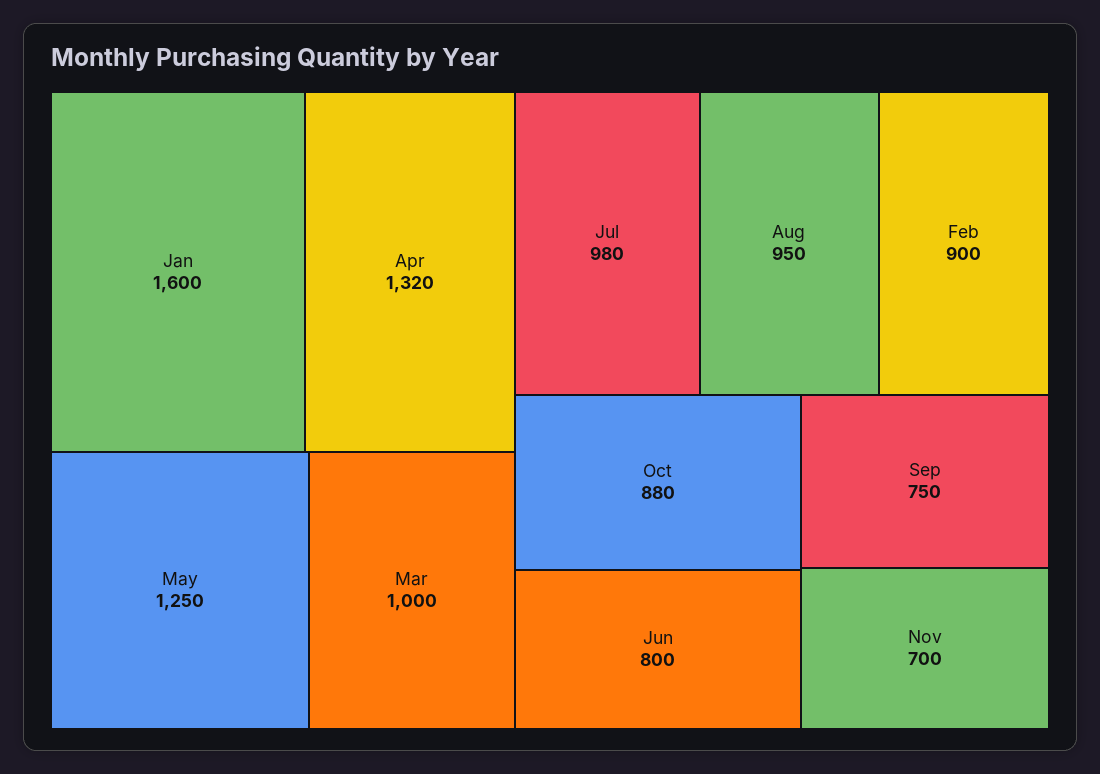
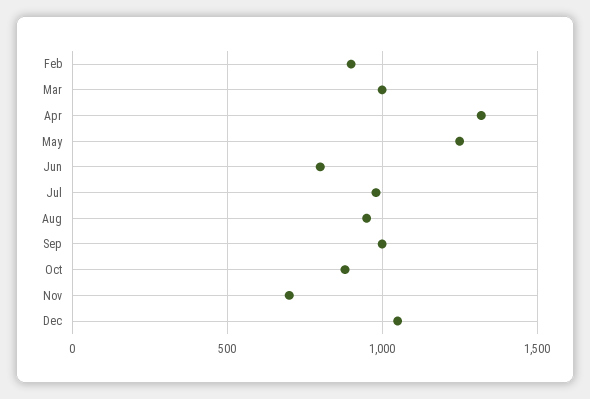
Jan: 1600 -> none
Sep: 750 -> 1000
Dec: none -> 1050

